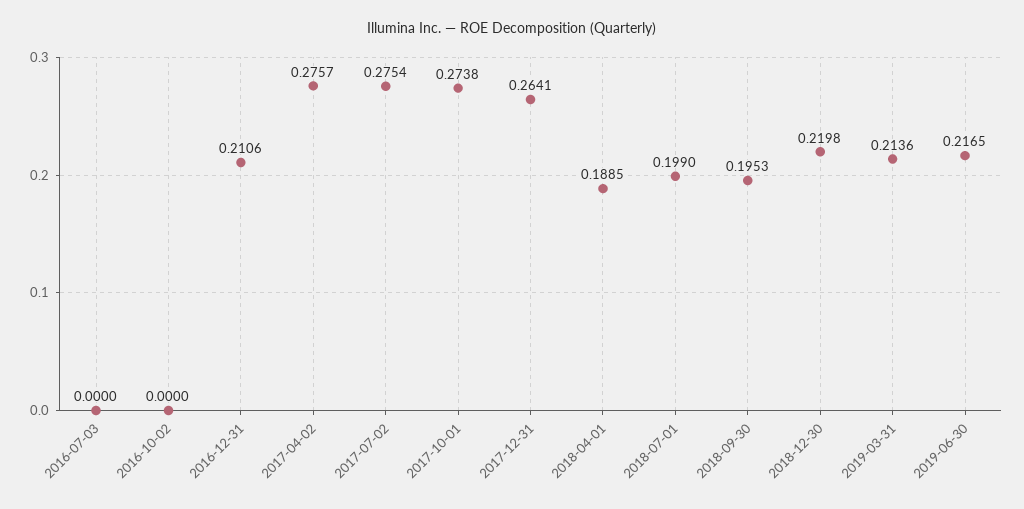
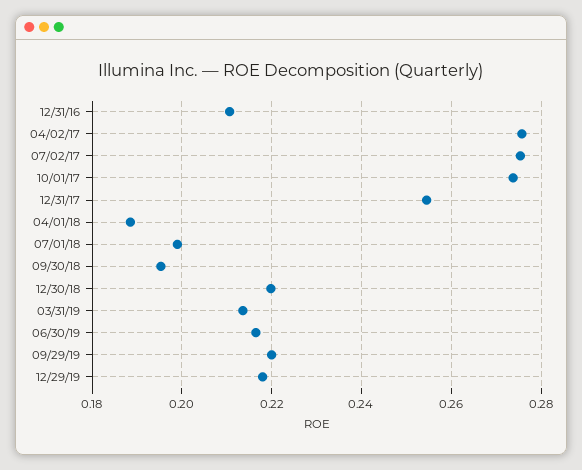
2016-07-03: 0 -> none
2016-10-02: 0 -> none
2017-12-31: 0.2641 -> 0.254
09/29/19: none -> 0.22
12/29/19: none -> 0.218

